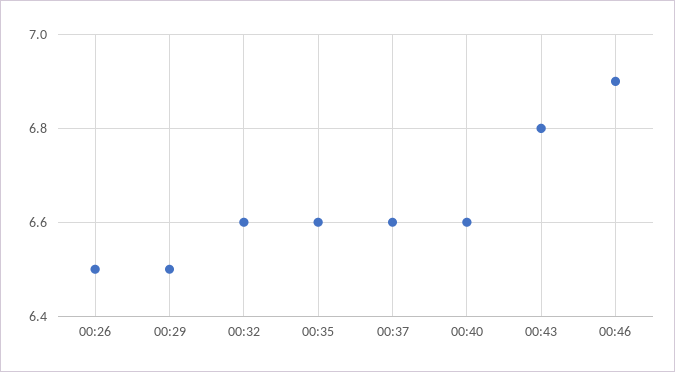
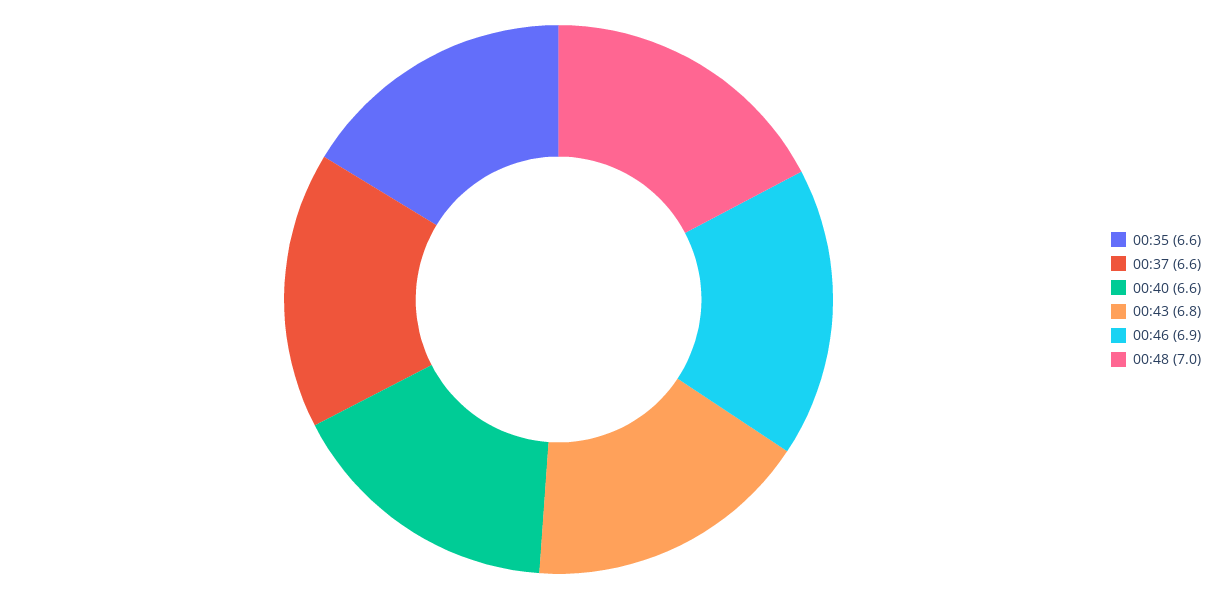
00:26: 6.5 -> none
00:29: 6.5 -> none
00:32: 6.6 -> none
00:48: none -> 7

